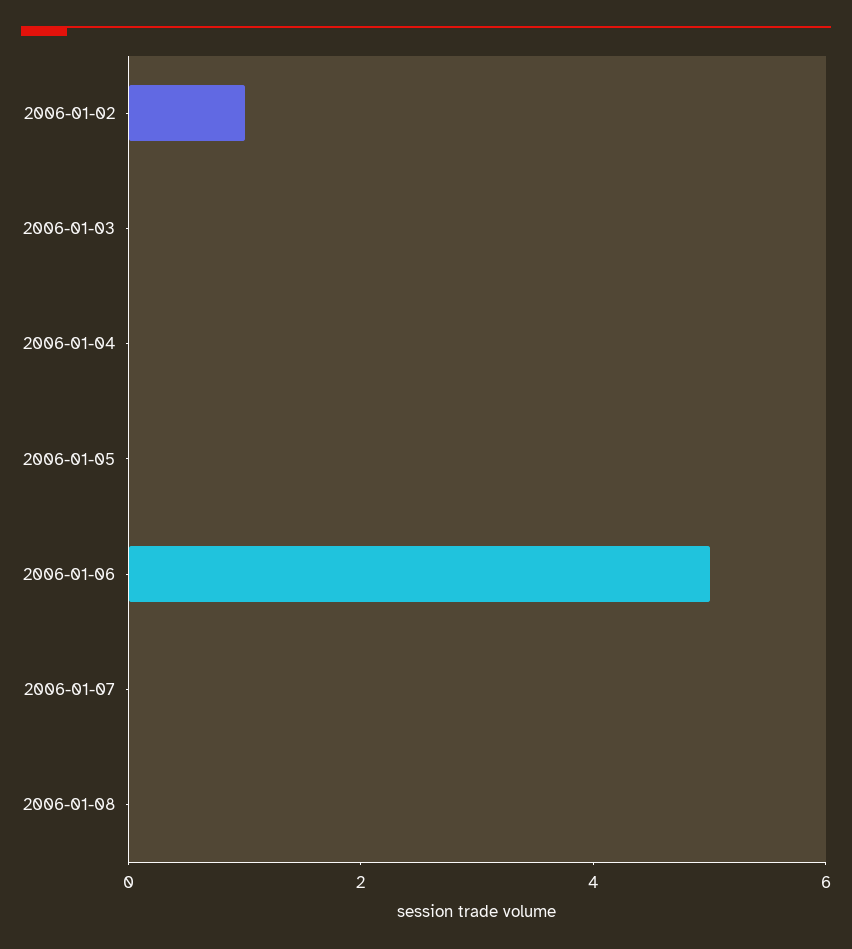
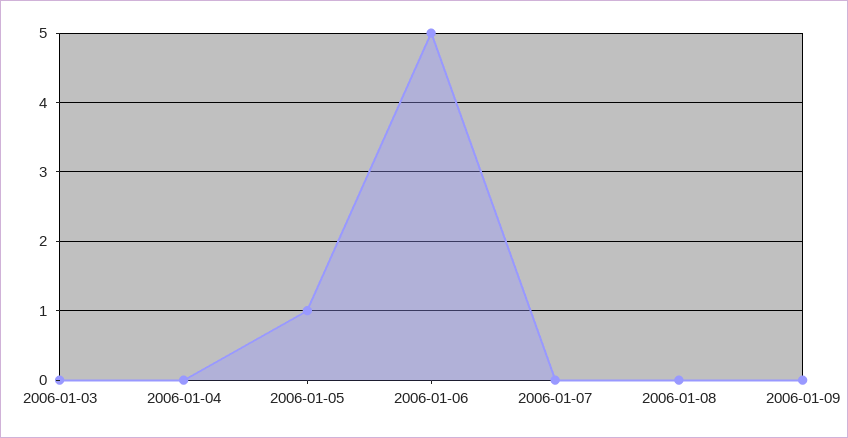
2006-01-02: 1 -> none
2006-01-05: 0 -> 1
2006-01-09: none -> 0

